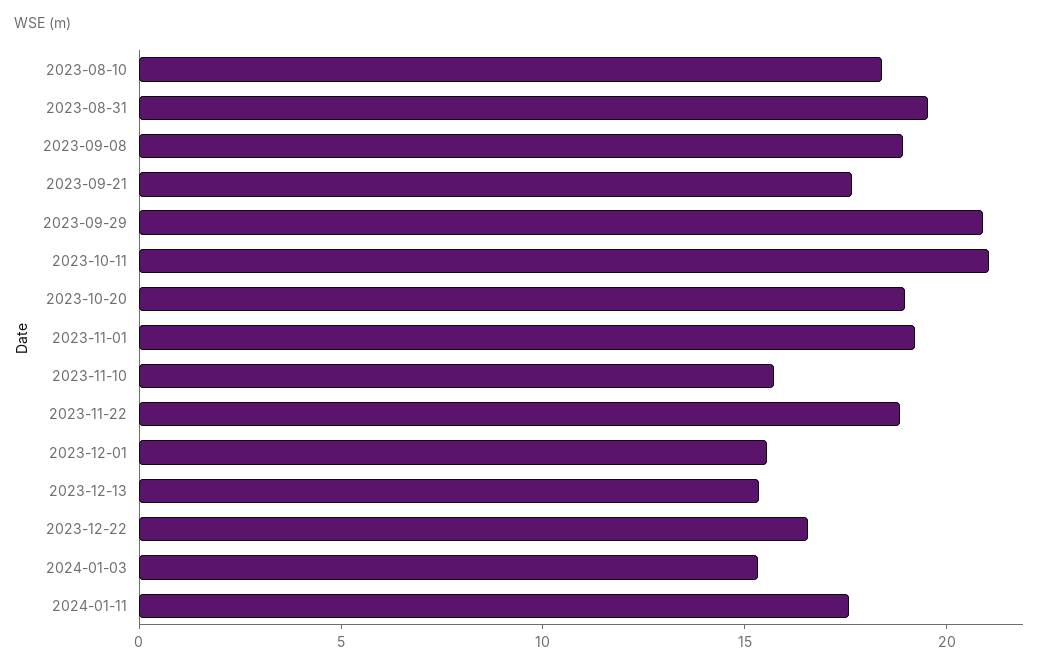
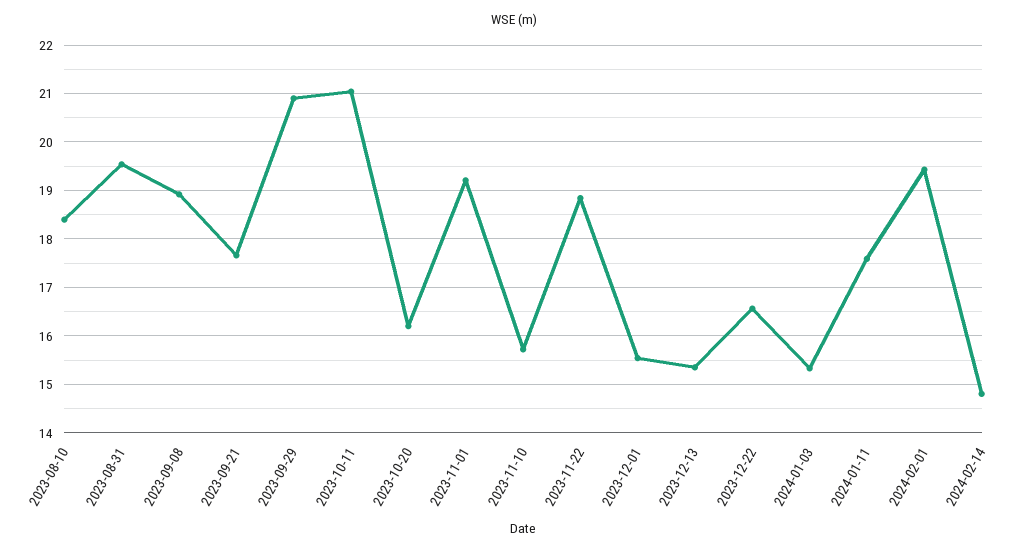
2023-10-20: 19 -> 16.2
2024-02-01: none -> 19.4
2024-02-14: none -> 14.8

